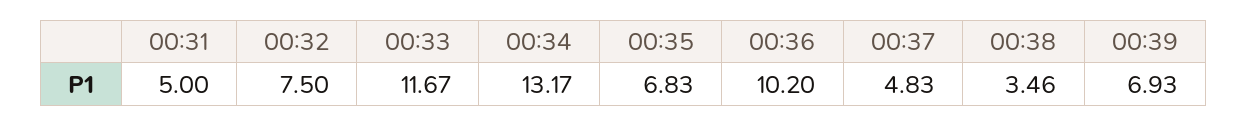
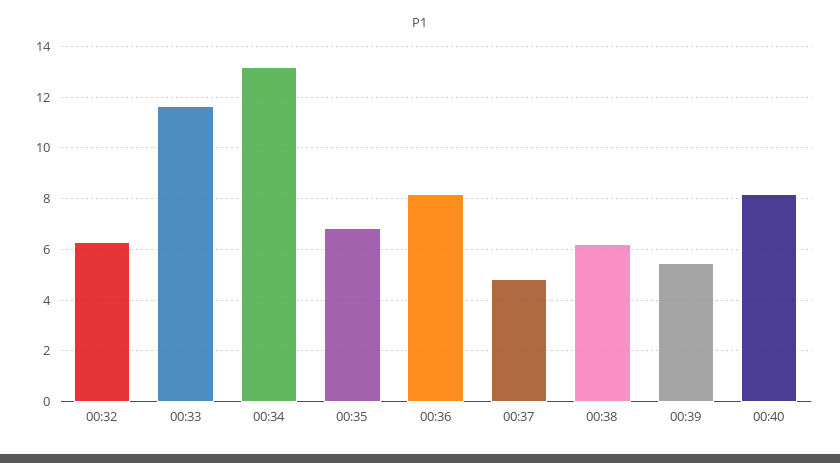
00:31: 5 -> none
00:32: 7.5 -> 6.25
00:36: 10.2 -> 8.25
00:38: 3.46 -> 6.25
00:39: 6.93 -> 5.5
00:40: none -> 8.25

